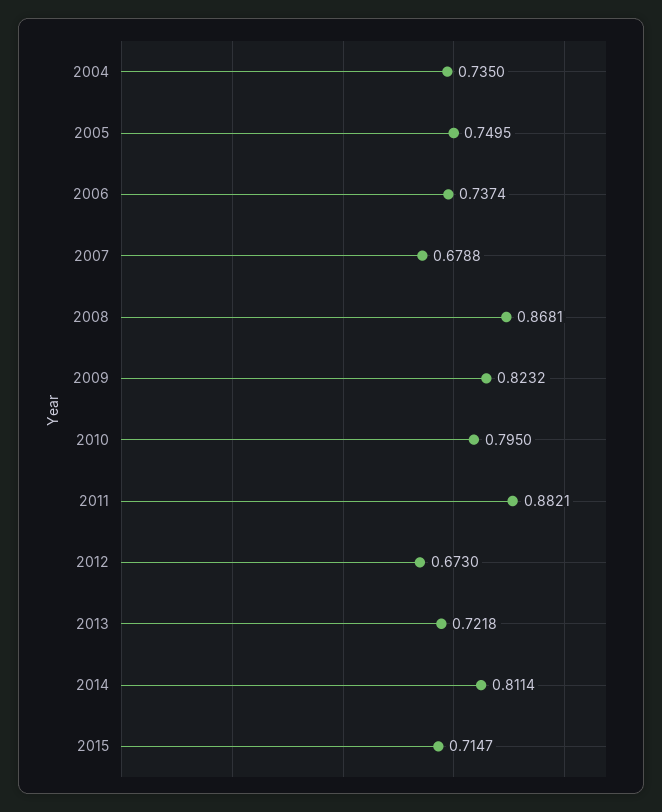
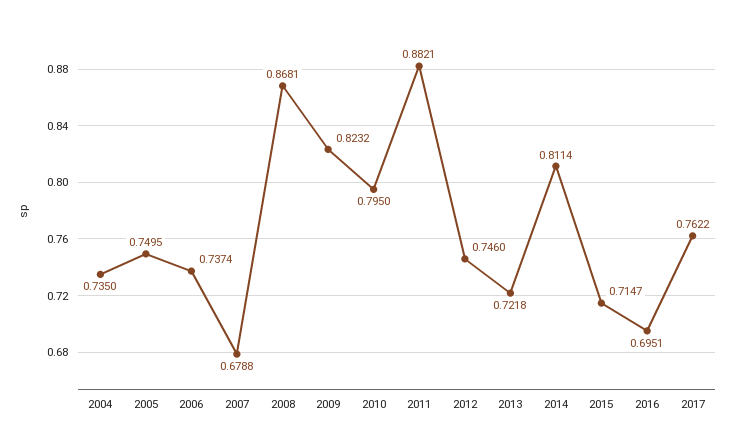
2012: 0.673 -> 0.746
2016: none -> 0.6951
2017: none -> 0.7622

